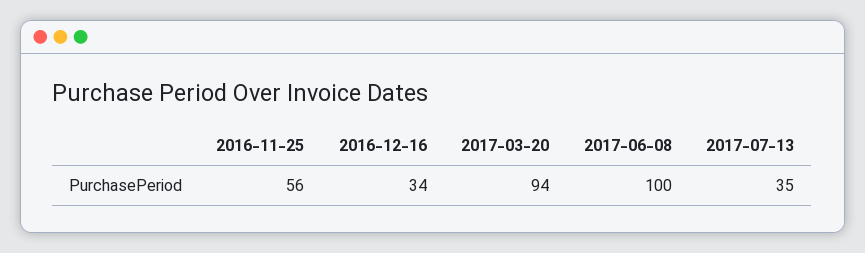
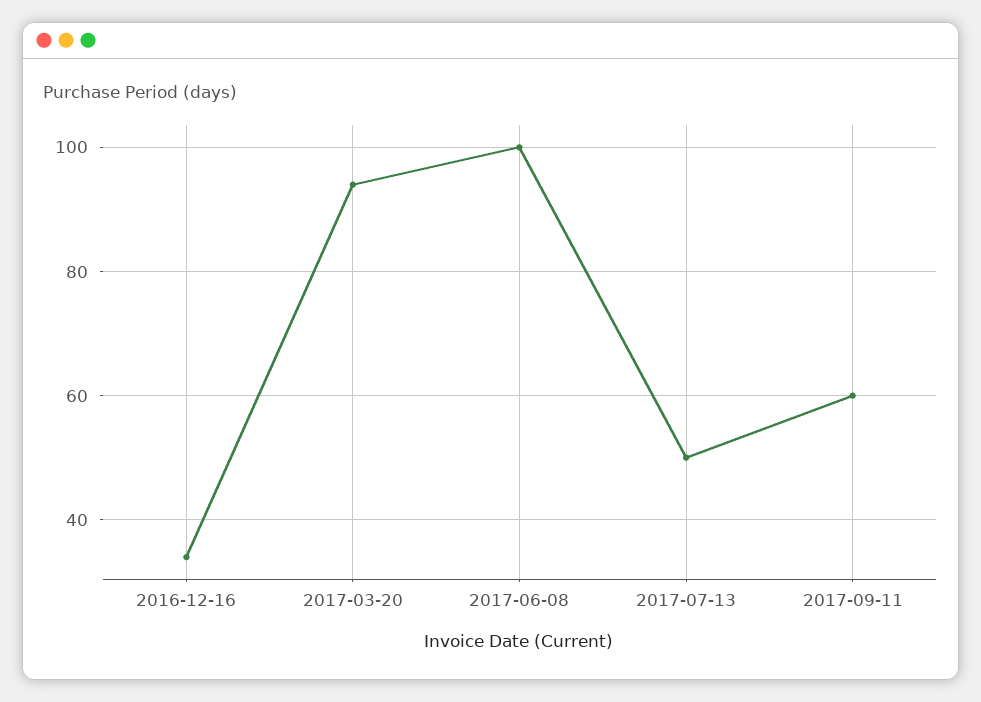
2016-11-25: 56 -> none
2017-07-13: 35 -> 50
2017-09-11: none -> 60

